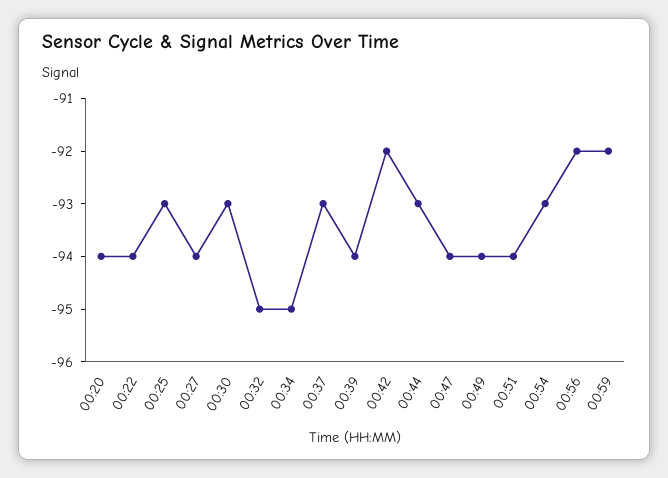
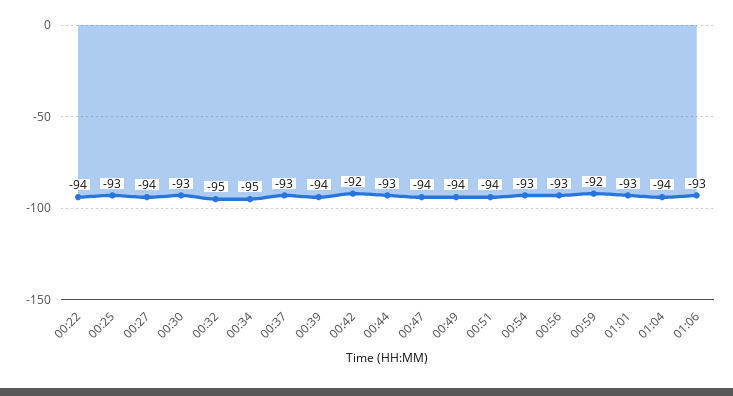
00:20: -94 -> none
00:56: -92 -> -93
01:01: none -> -93
01:04: none -> -94
01:06: none -> -93

